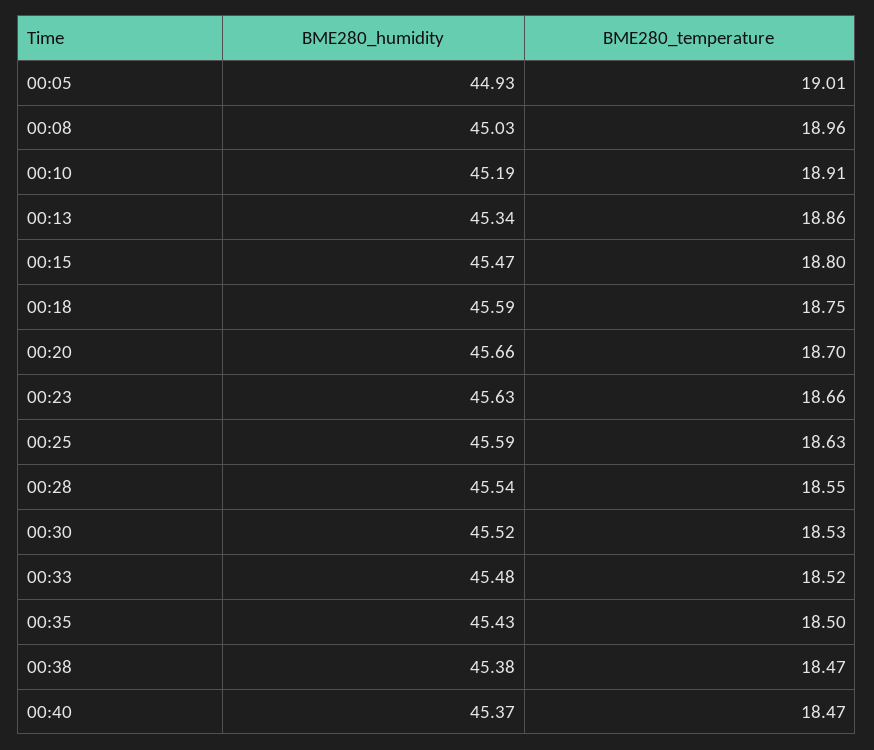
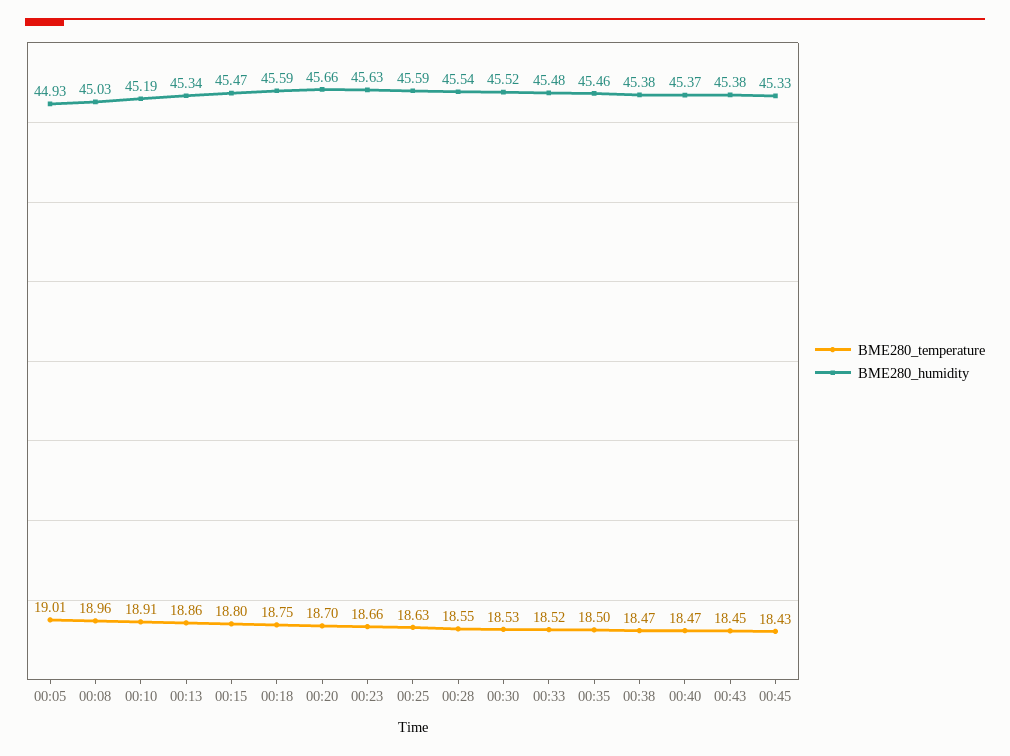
BME280_humidity, 00:35: 45.43 -> 45.46
BME280_temperature, 00:43: none -> 18.45
BME280_humidity, 00:43: none -> 45.38
BME280_temperature, 00:45: none -> 18.43
BME280_humidity, 00:45: none -> 45.33

